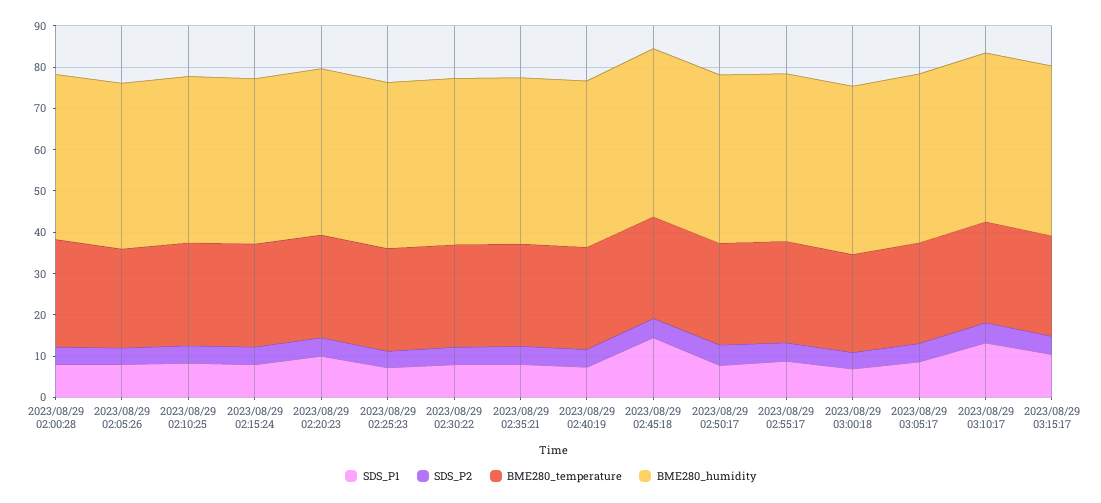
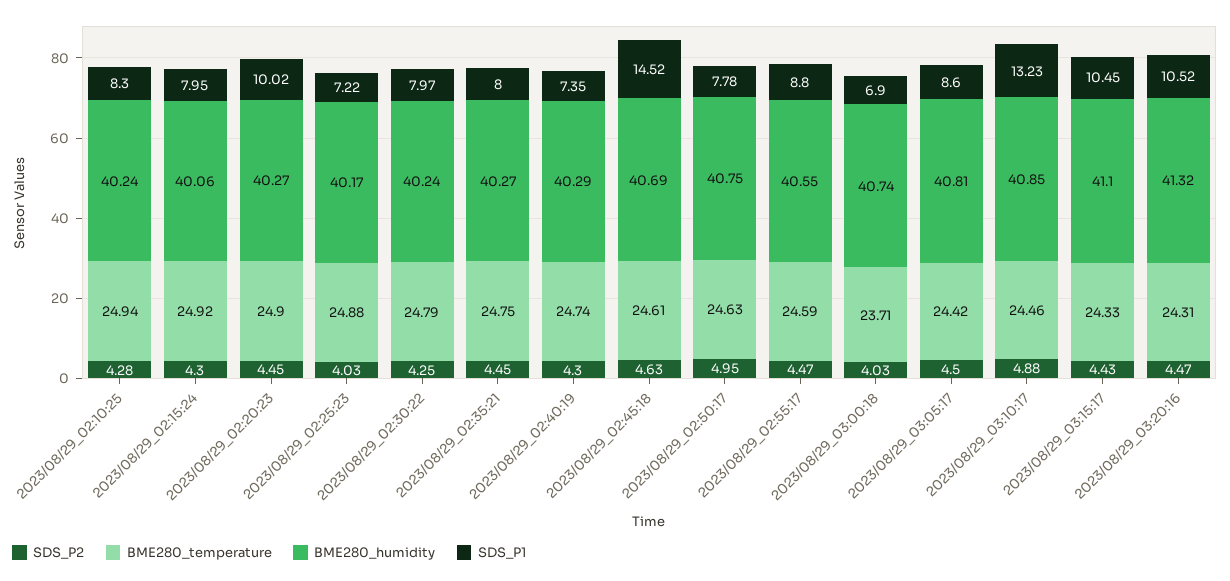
SDS_P1, 2023/08/29 02:00:28: 8 -> none
SDS_P2, 2023/08/29 02:00:28: 4 -> none
BME280_temperature, 2023/08/29 02:00:28: 26 -> none
BME280_humidity, 2023/08/29 02:00:28: 40 -> none
SDS_P1, 2023/08/29 02:05:26: 8 -> none
SDS_P2, 2023/08/29 02:05:26: 4 -> none
BME280_temperature, 2023/08/29 02:05:26: 24 -> none
BME280_humidity, 2023/08/29 02:05:26: 40 -> none
SDS_P2, 2023/08/29_03:20:16: none -> 4.47
BME280_temperature, 2023/08/29_03:20:16: none -> 24.31
BME280_humidity, 2023/08/29_03:20:16: none -> 41.32
SDS_P1, 2023/08/29_03:20:16: none -> 10.52

